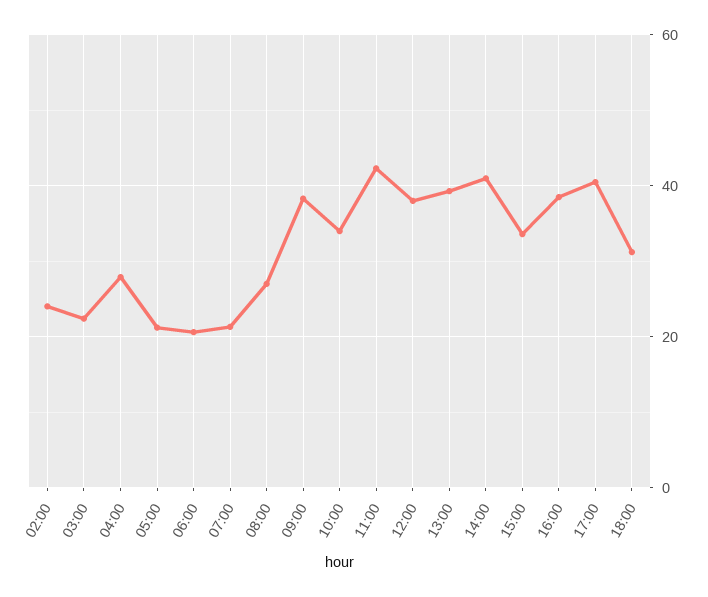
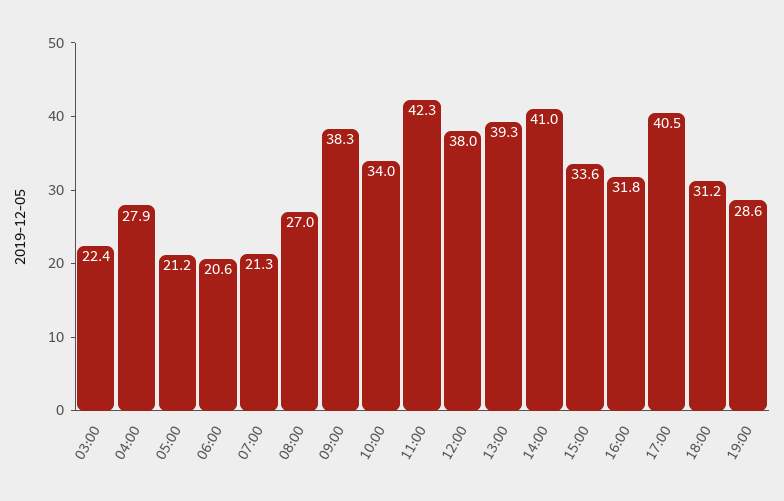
02:00: 24 -> none
16:00: 38 -> 31.8
19:00: none -> 28.6

